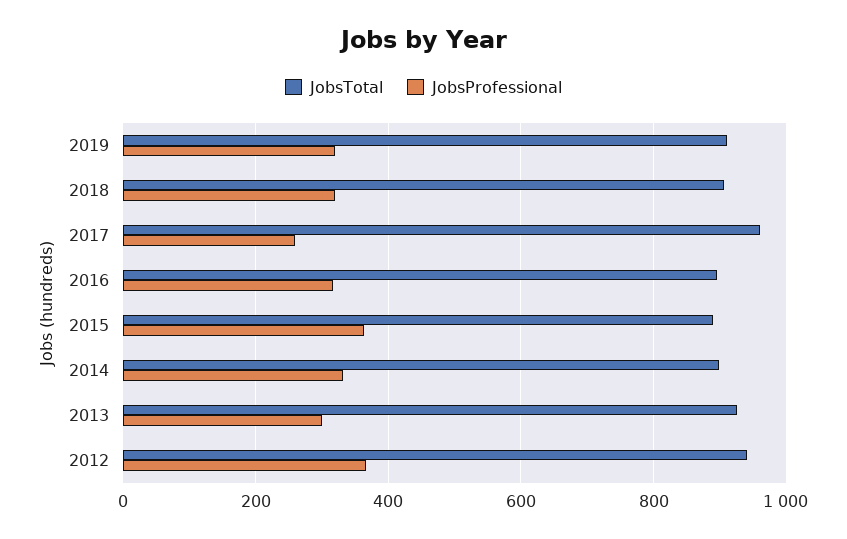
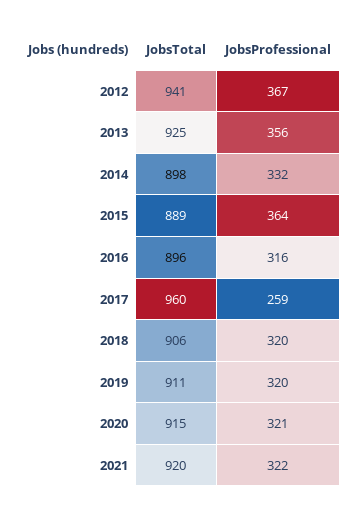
JobsProfessional, 2013: 300 -> 356
JobsTotal, 2020: none -> 915
JobsProfessional, 2020: none -> 321
JobsTotal, 2021: none -> 920
JobsProfessional, 2021: none -> 322

